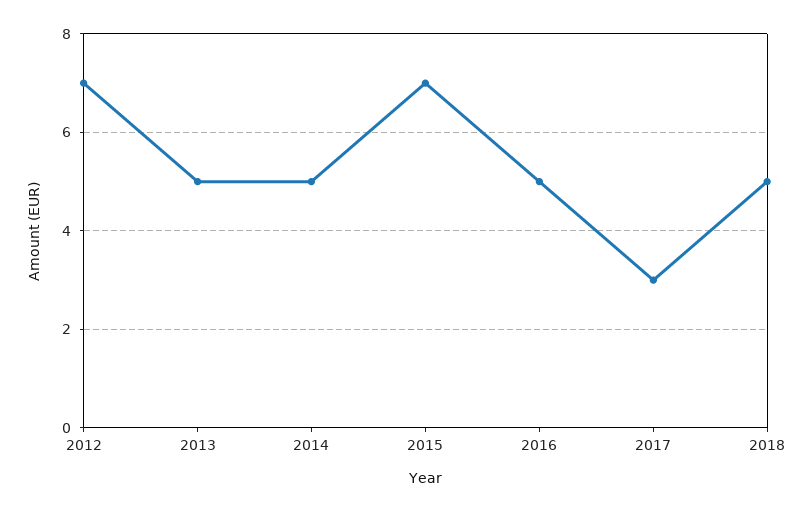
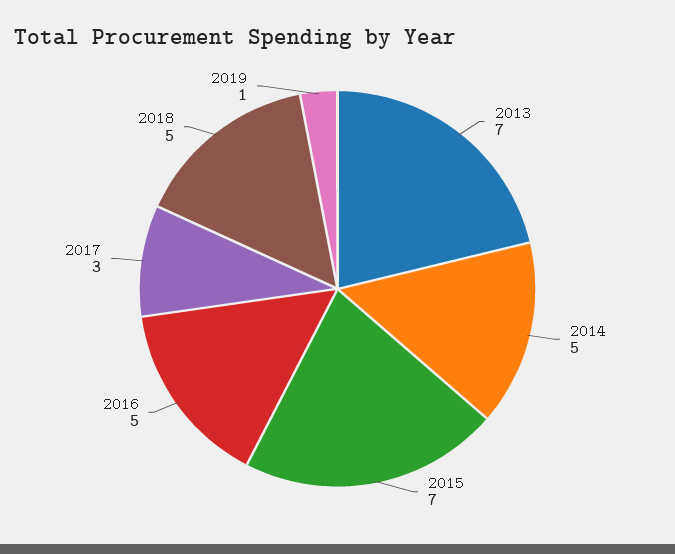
2012: 7 -> none
2013: 5 -> 7
2019: none -> 1

